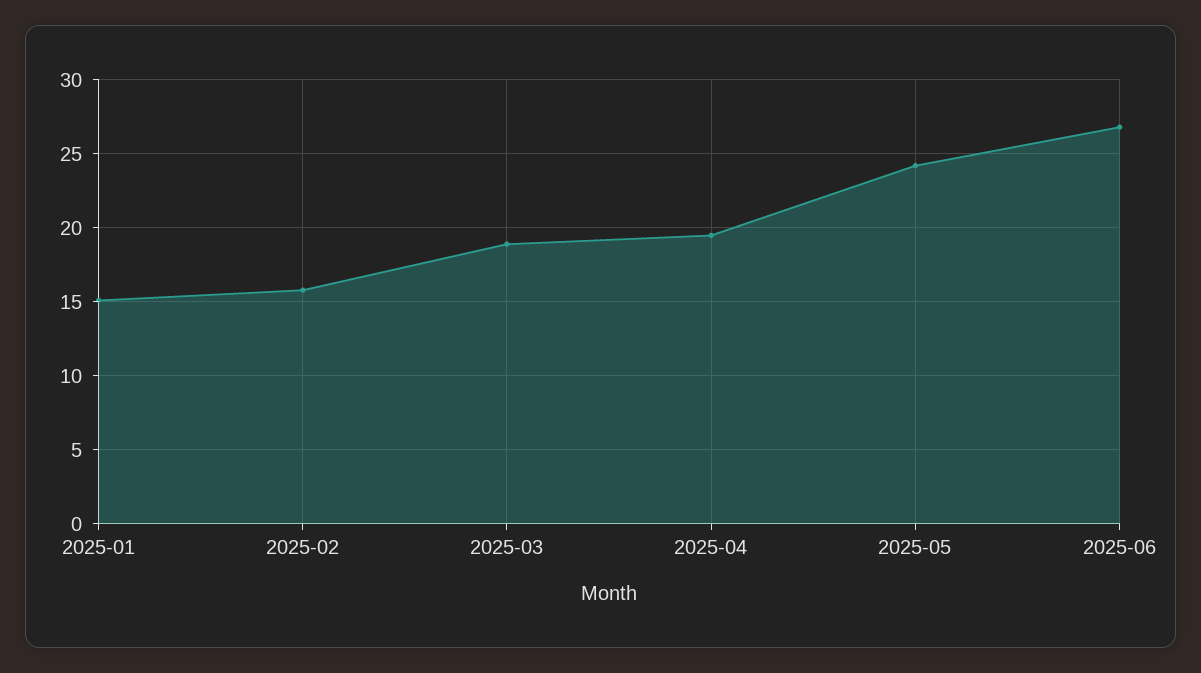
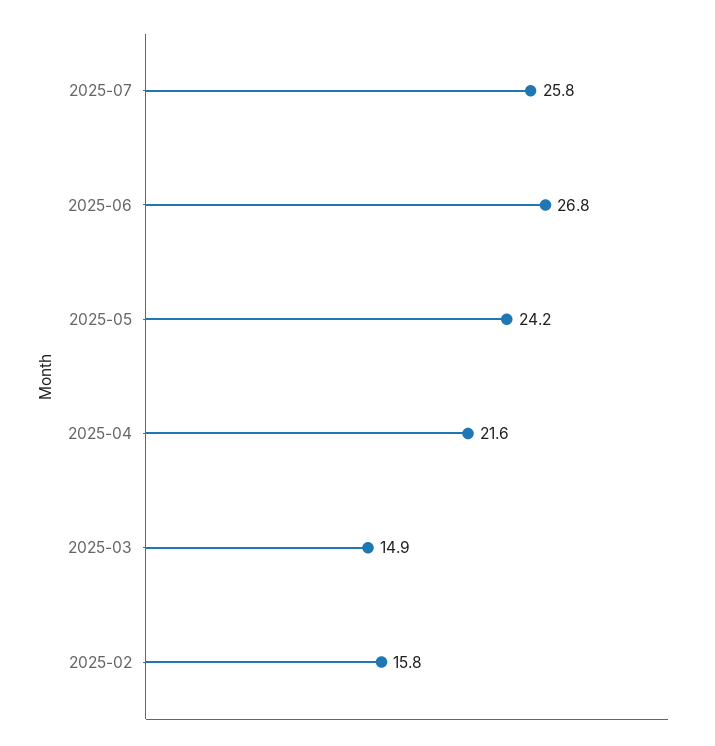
2025-01: 15 -> none
2025-03: 19 -> 14.9
2025-04: 19.5 -> 21.6
2025-07: none -> 25.8

